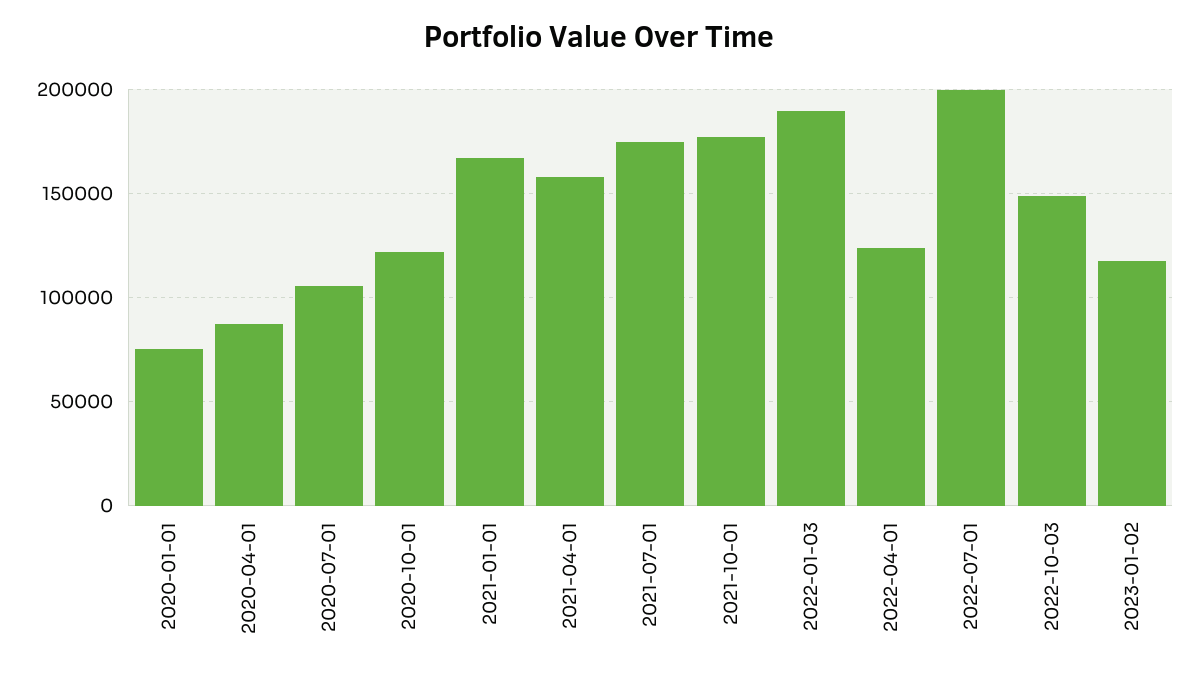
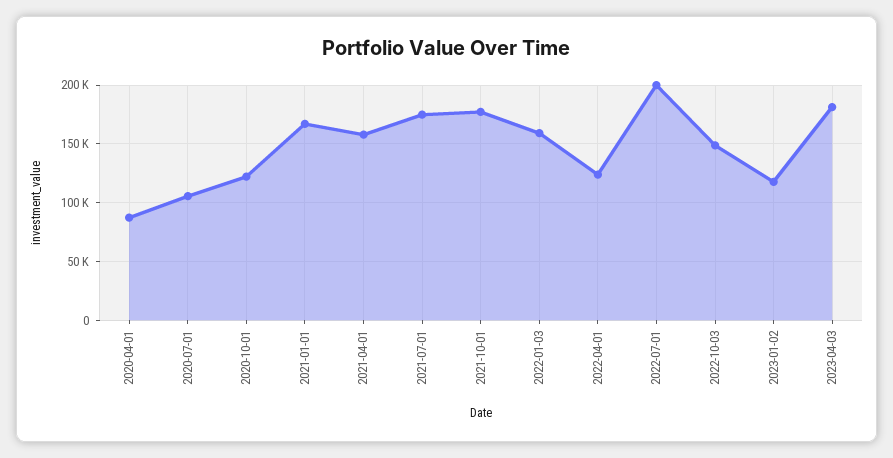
2020-01-01: 75000 -> none
2022-01-03: 190000 -> 160000
2023-04-03: none -> 180000

